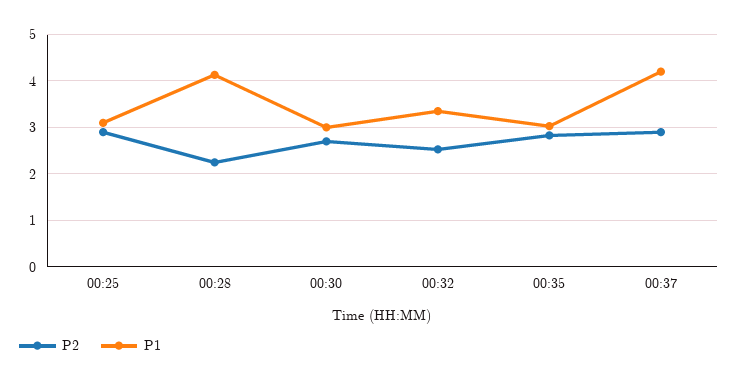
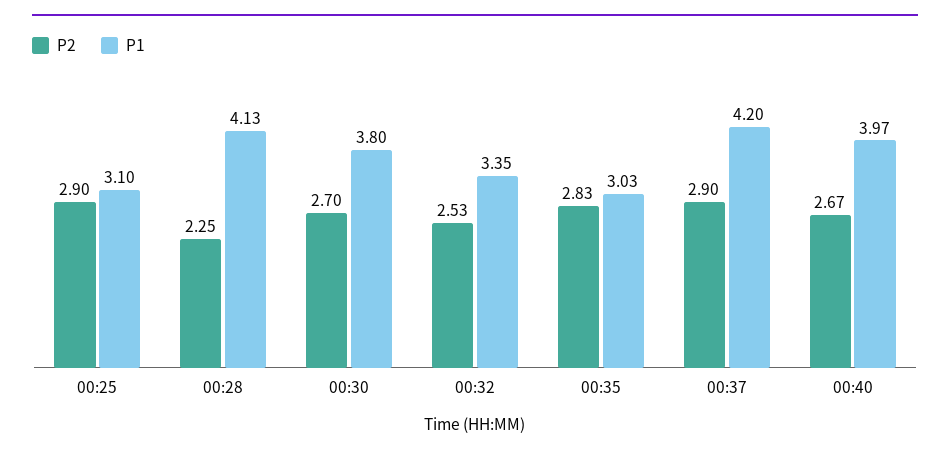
P1, 00:30: 3 -> 3.8
P2, 00:40: none -> 2.67
P1, 00:40: none -> 3.97

